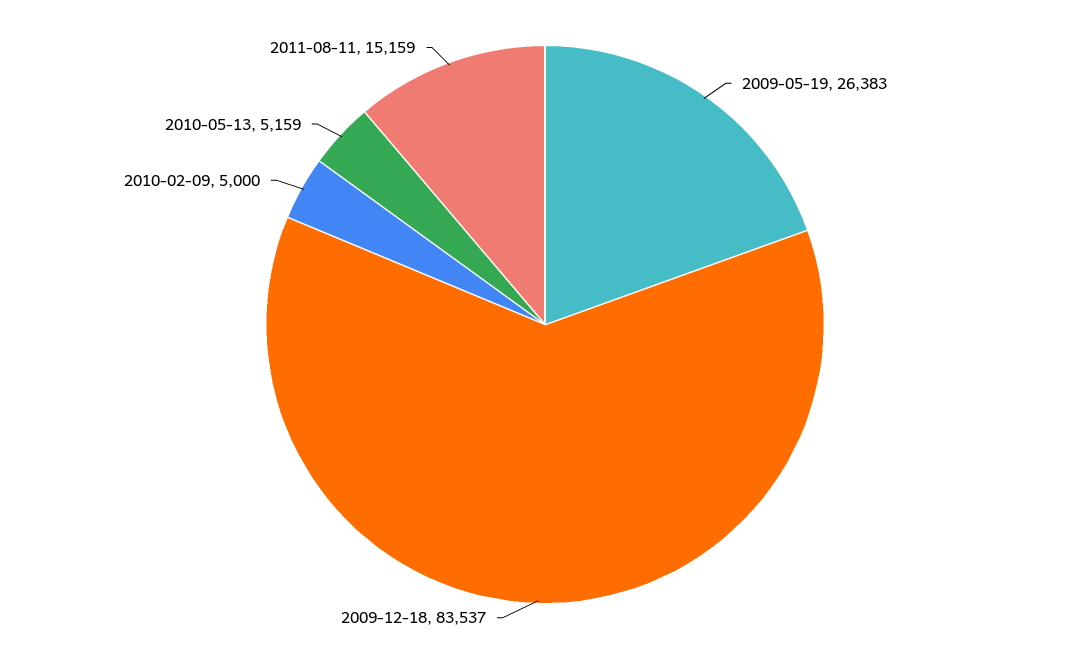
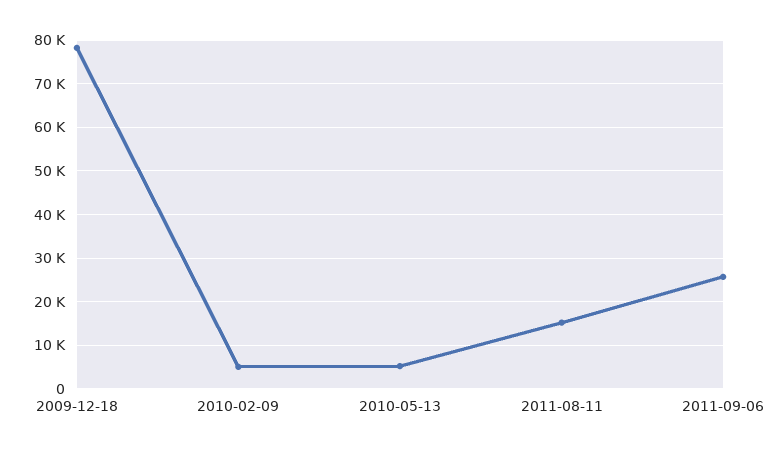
2009-05-19: 26383 -> none
2009-12-18: 83537 -> 78000
2011-09-06: none -> 26000

